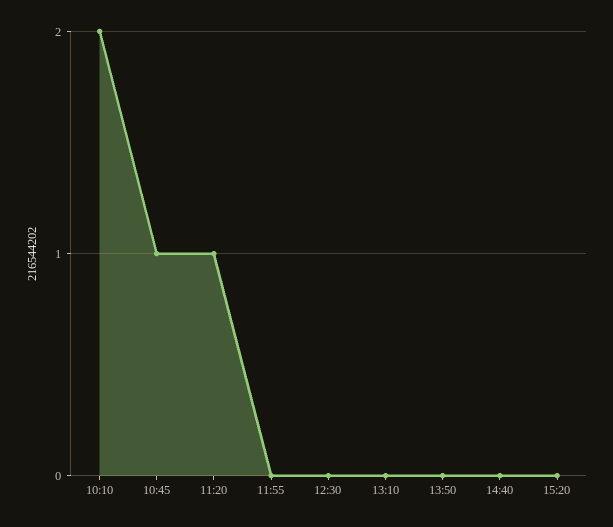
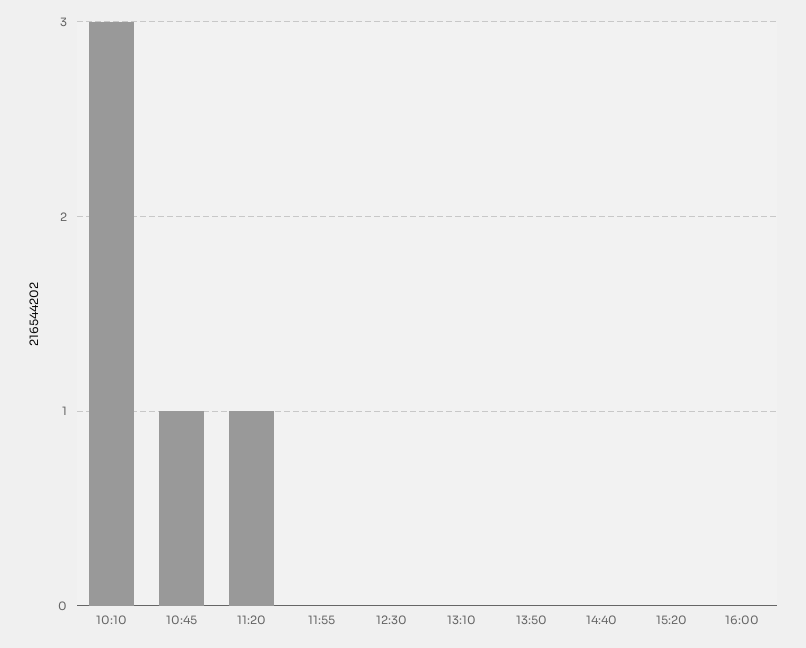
10:10: 2 -> 3
16:00: none -> 0

